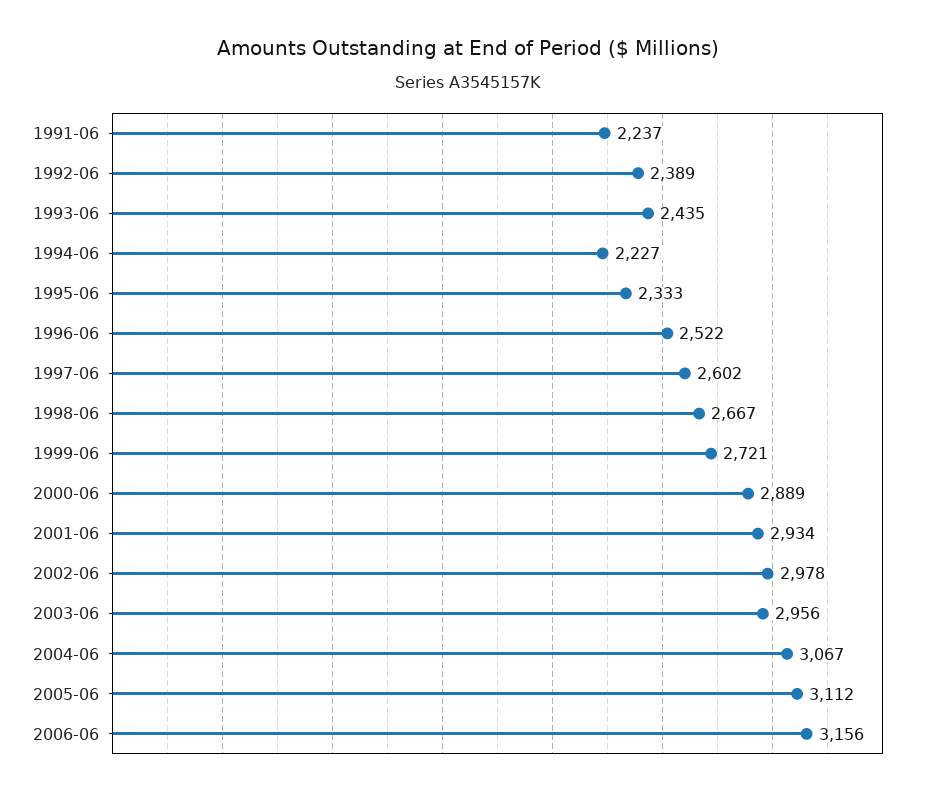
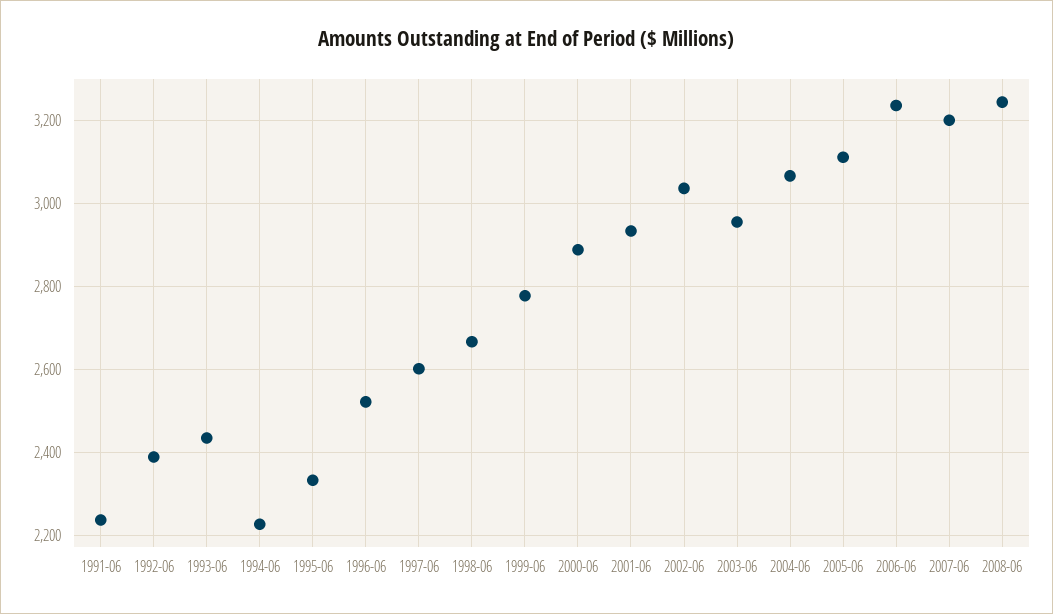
1999-06: 2721 -> 2780
2002-06: 2978 -> 3040
2006-06: 3156 -> 3240
2007-06: none -> 3200
2008-06: none -> 3240

